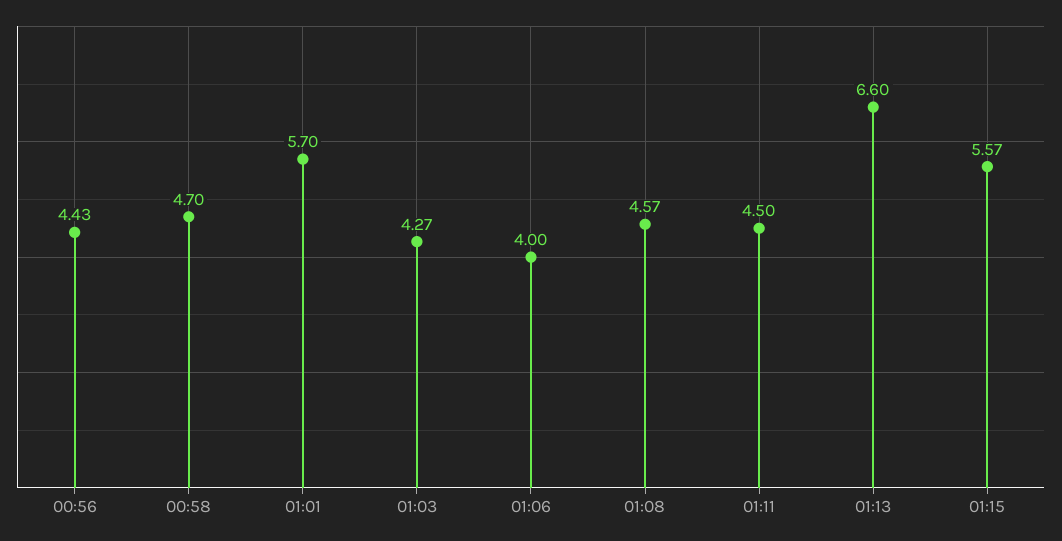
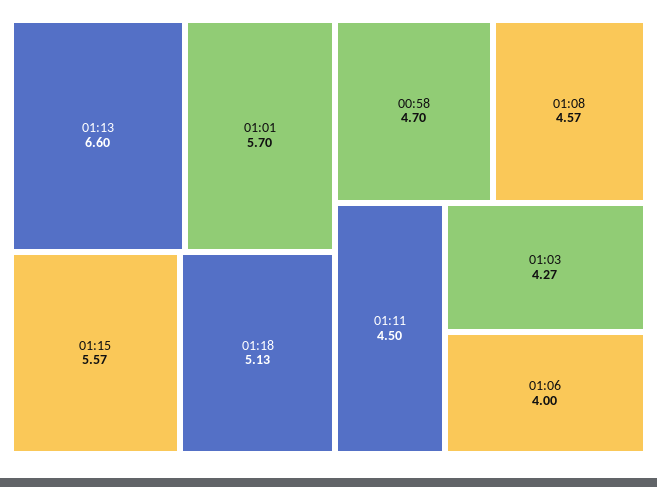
00:56: 4.43 -> none
01:18: none -> 5.13

